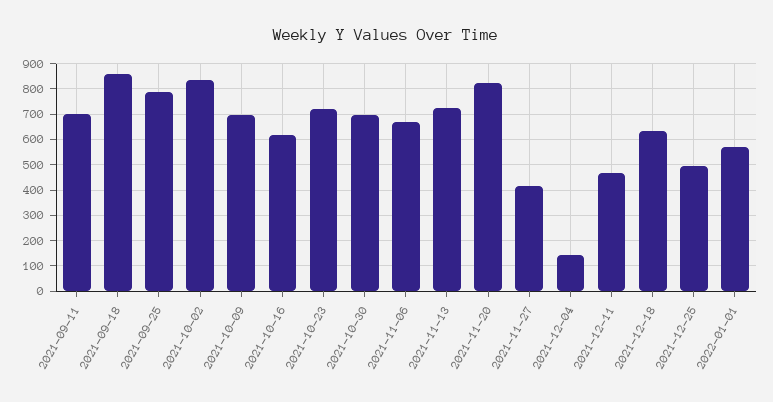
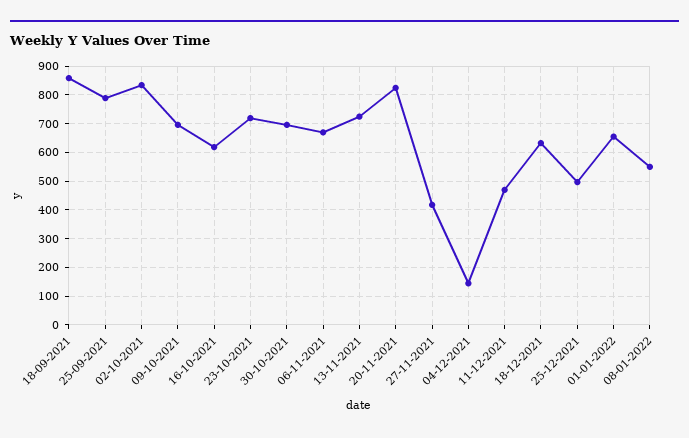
2021-09-11: 700 -> none
2022-01-01: 575 -> 650
08-01-2022: none -> 550

